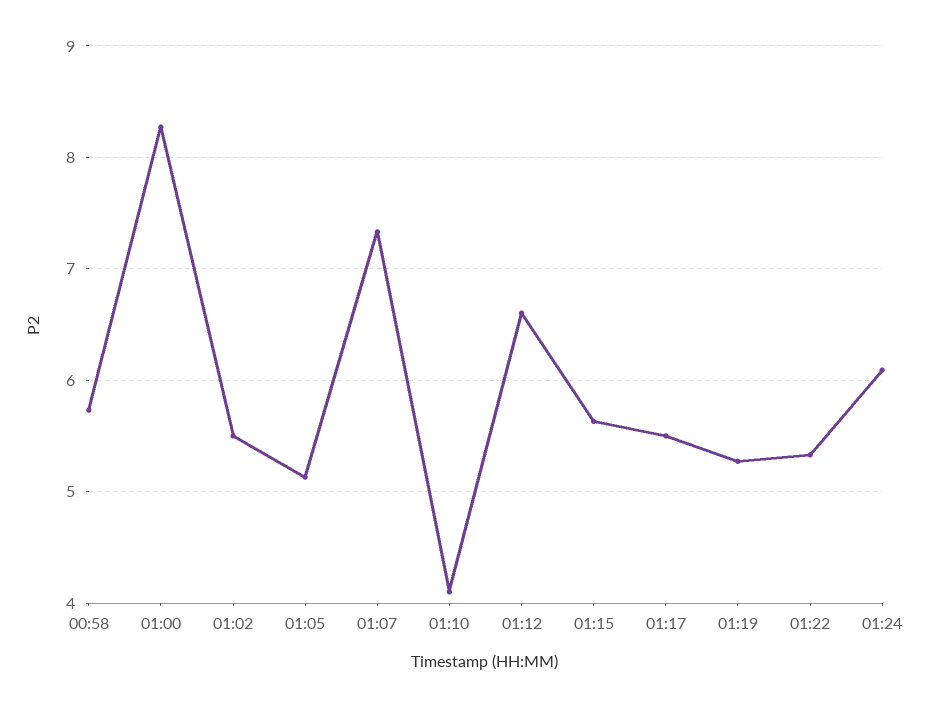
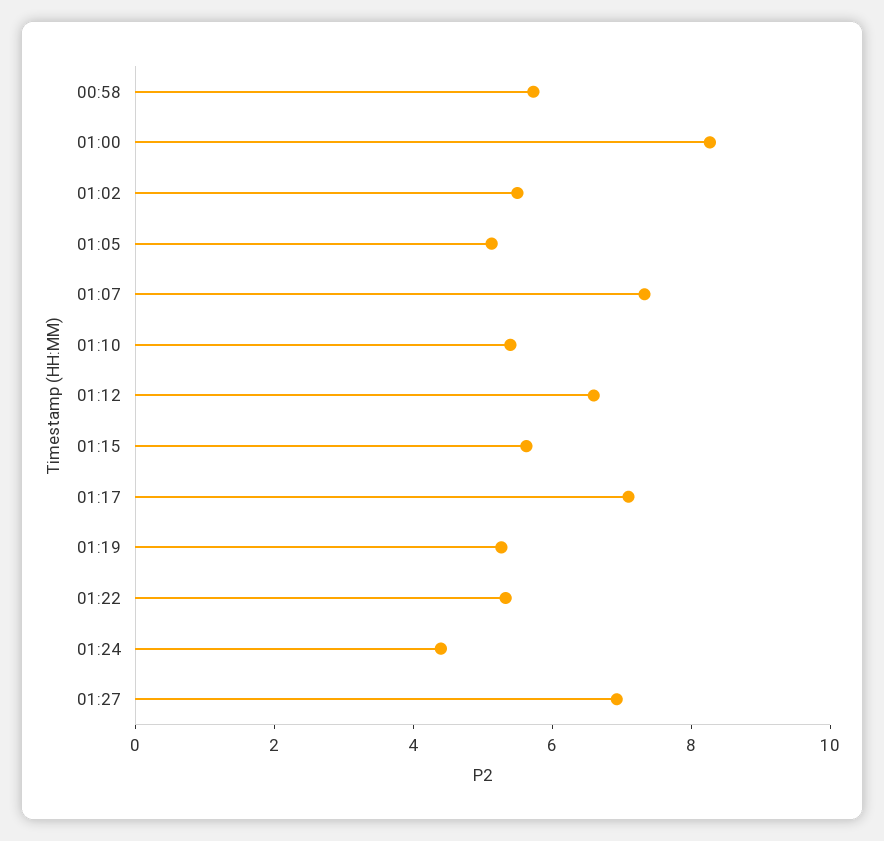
01:10: 4.1 -> 5.5
01:17: 5.5 -> 7
01:24: 6.1 -> 4.5
01:27: none -> 7

